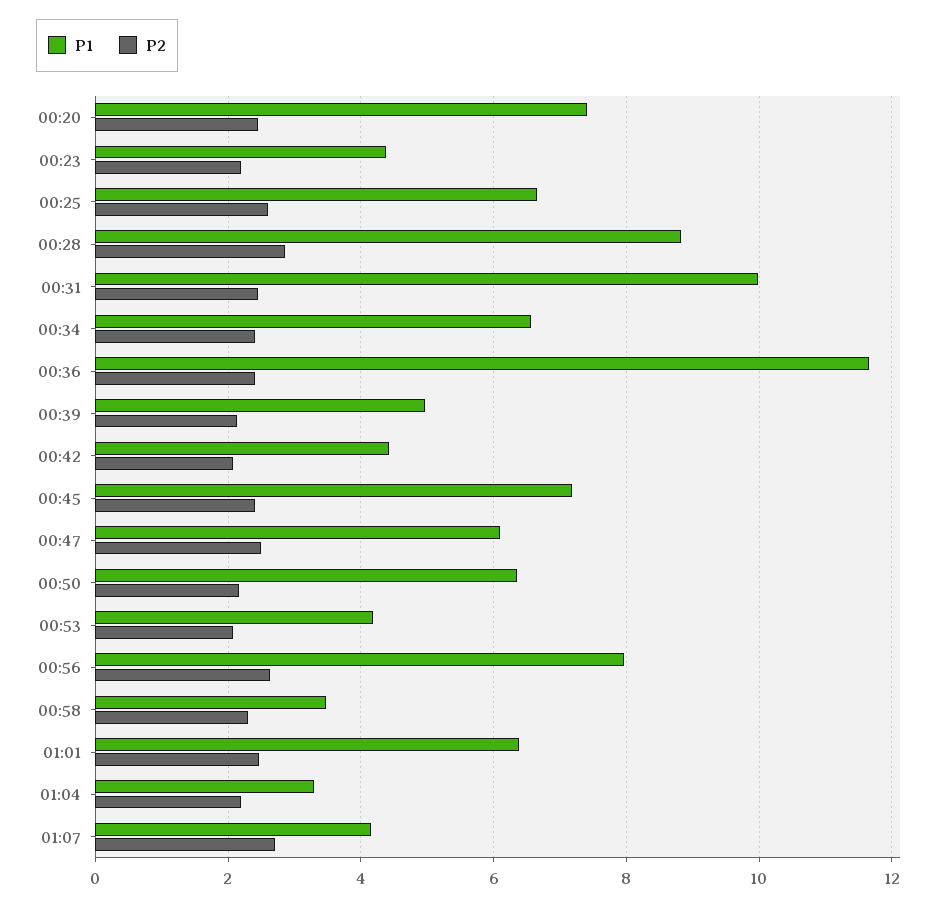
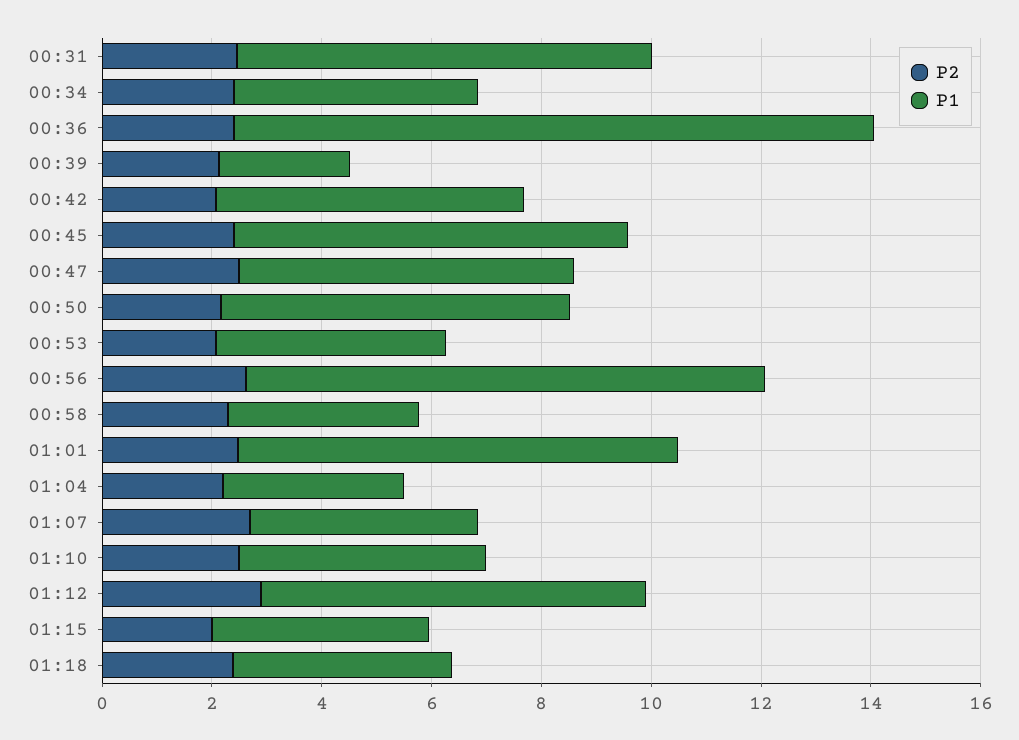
P1, 00:20: 7.4 -> none
P2, 00:20: 2.4 -> none
P1, 00:23: 4.4 -> none
P2, 00:23: 2.2 -> none
P1, 00:25: 6.6 -> none
P2, 00:25: 2.6 -> none
P1, 00:28: 8.8 -> none
P2, 00:28: 2.8 -> none
P1, 00:31: 10 -> 7.5
P1, 00:34: 6.6 -> 4.5
P1, 00:39: 5 -> 2.5
P1, 00:42: 4.4 -> 5.5
P1, 00:56: 8 -> 9.5
P1, 01:01: 6.4 -> 8
P2, 01:10: none -> 2.5
P1, 01:10: none -> 4.5
P2, 01:12: none -> 3
P1, 01:12: none -> 7
P2, 01:15: none -> 2
P1, 01:15: none -> 4
P2, 01:18: none -> 2.5
P1, 01:18: none -> 4

